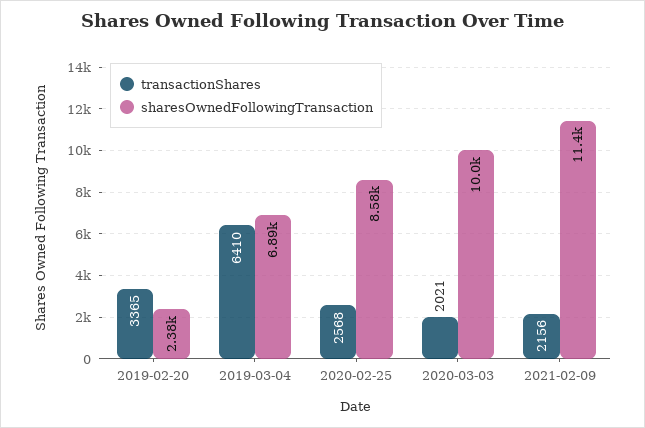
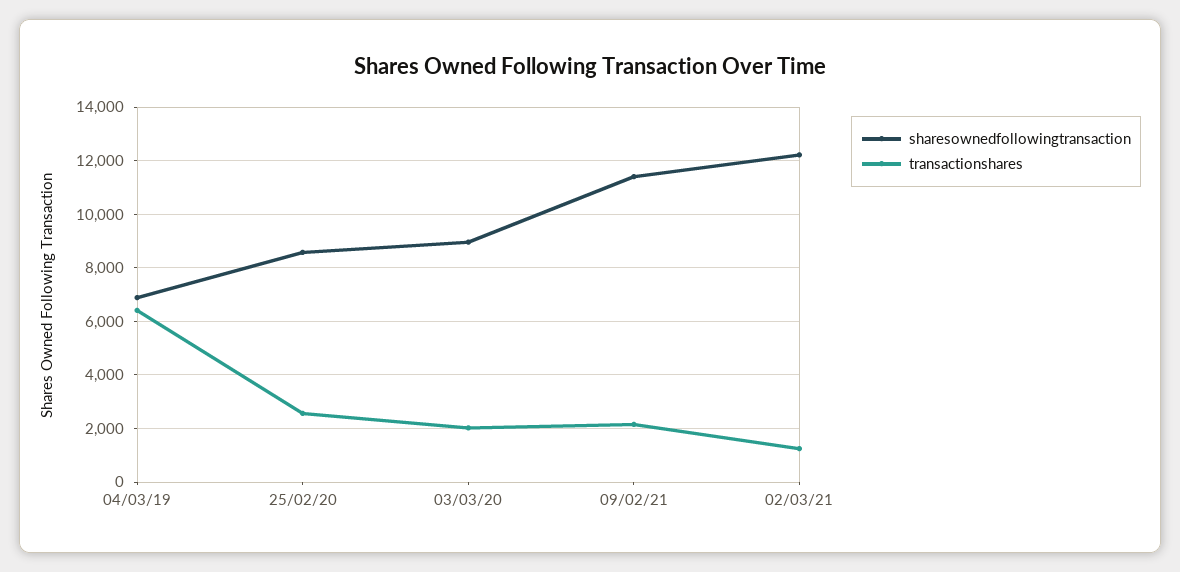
transactionShares, 2019-02-20: 3365 -> none
sharesOwnedFollowingTransaction, 2019-02-20: 2380 -> none
sharesOwnedFollowingTransaction, 2020-03-03: 10000 -> 9000
sharesOwnedFollowingTransaction, 02/03/21: none -> 12250
transactionShares, 02/03/21: none -> 1250

